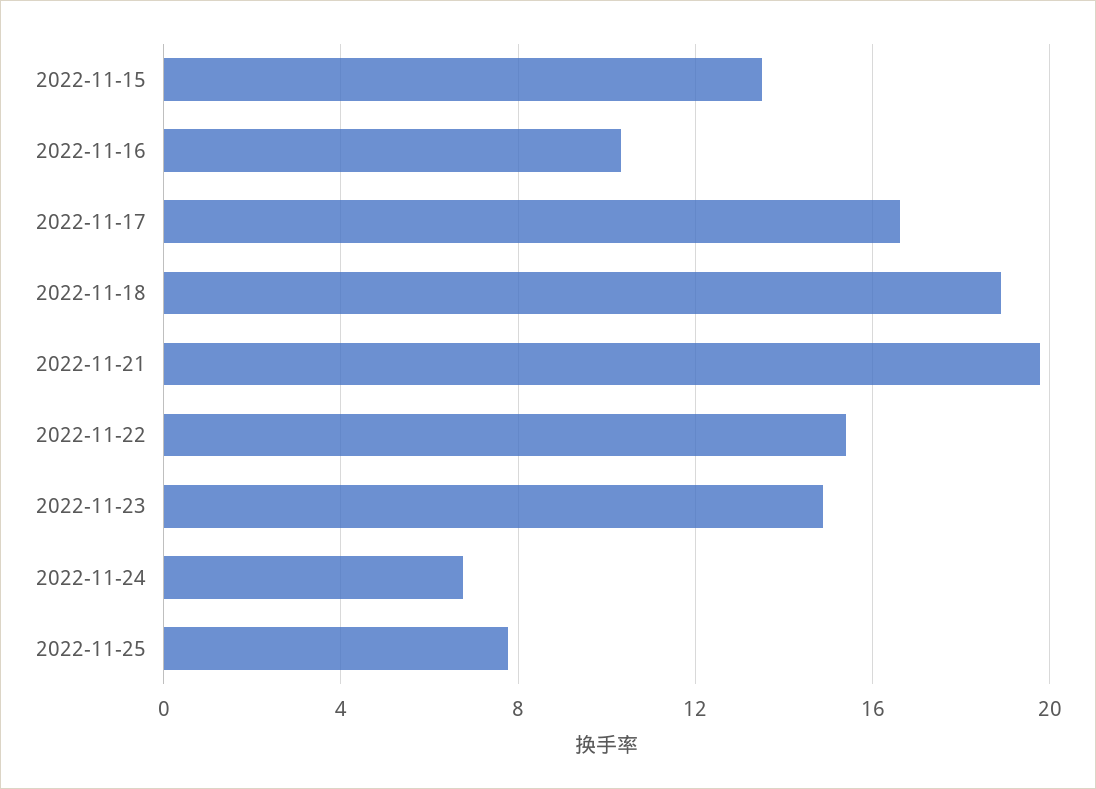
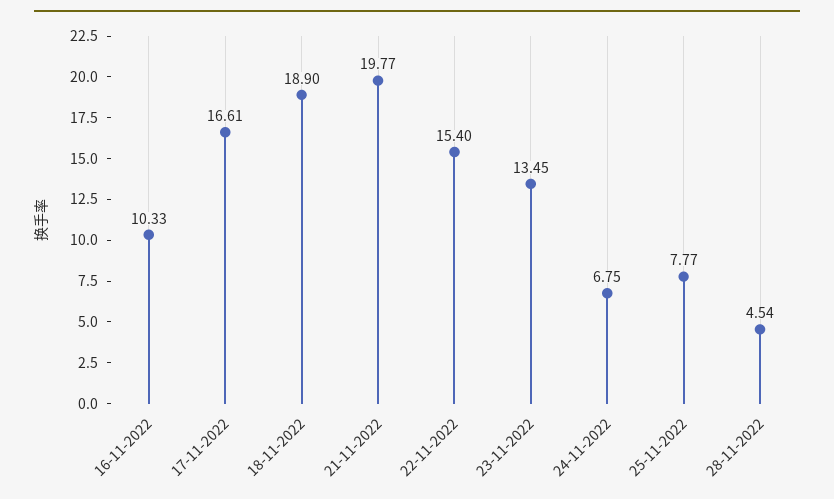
2022-11-15: 13.5 -> none
2022-11-23: 15 -> 13.45
28-11-2022: none -> 4.54

